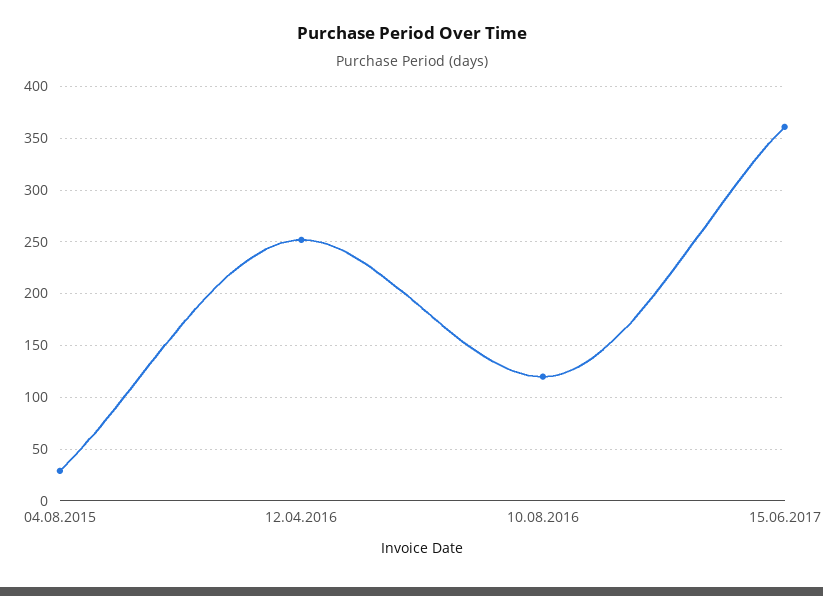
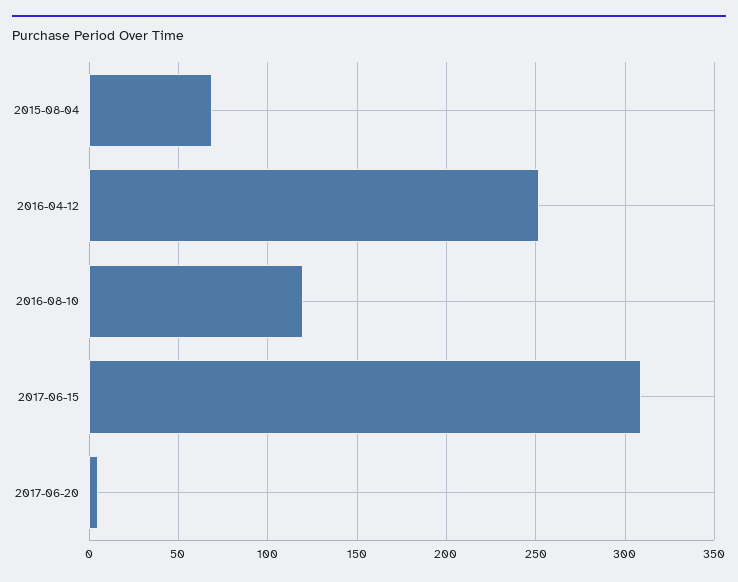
04.08.2015: 30 -> 70
15.06.2017: 360 -> 310
2017-06-20: none -> 5

